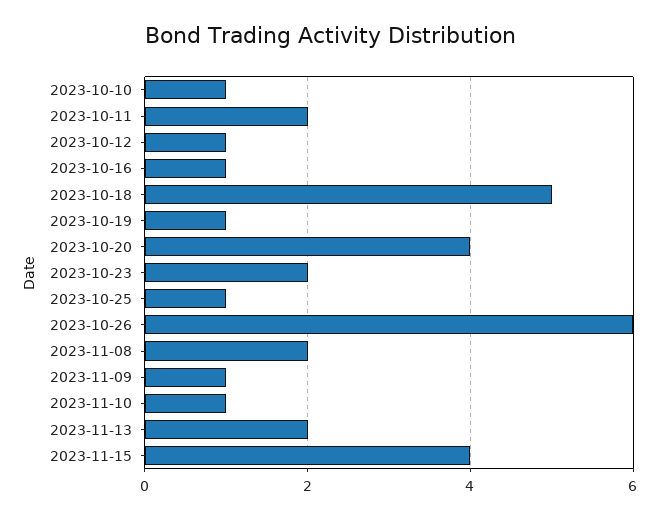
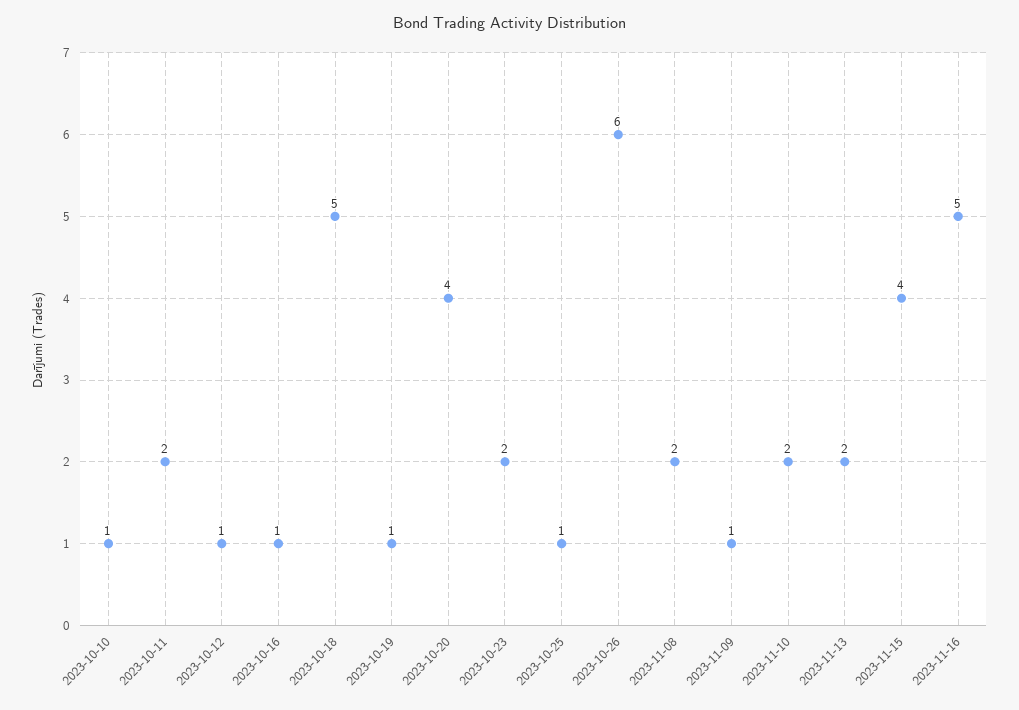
2023-11-10: 1 -> 2
2023-11-16: none -> 5

